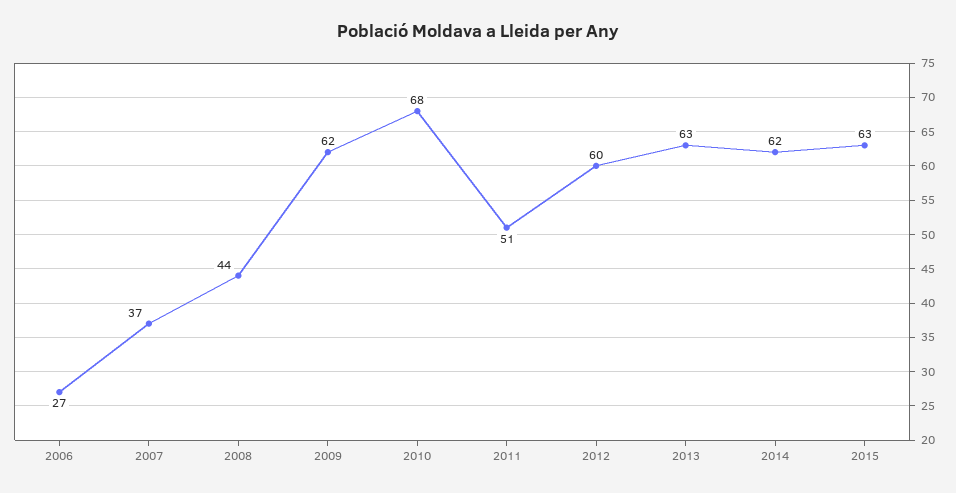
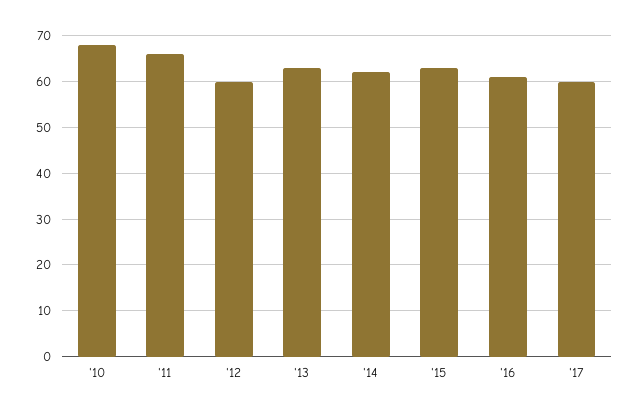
2006: 27 -> none
2007: 37 -> none
2008: 44 -> none
2009: 62 -> none
2011: 51 -> 65
'16: none -> 60
'17: none -> 60

